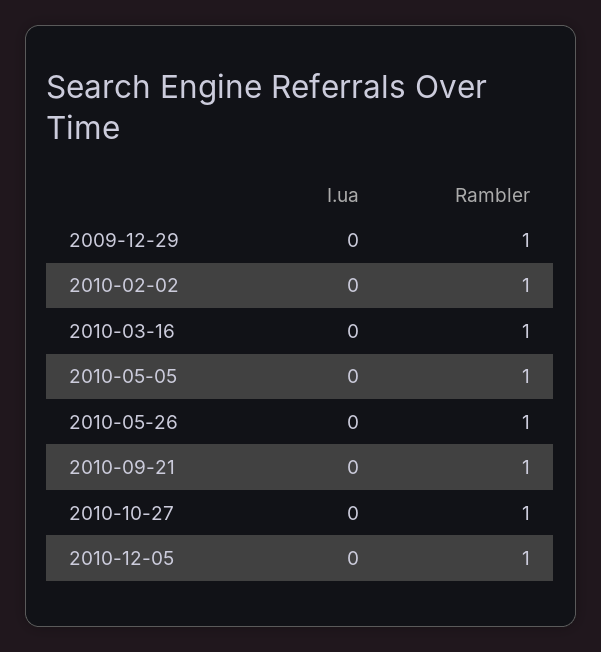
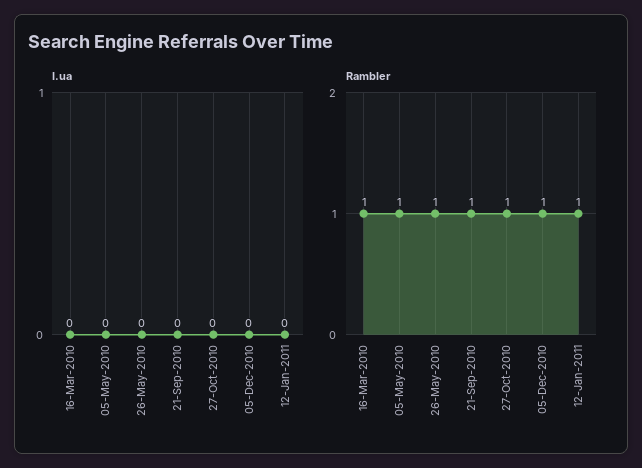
I.ua, 2009-12-29: 0 -> none
Rambler, 2009-12-29: 1 -> none
I.ua, 2010-02-02: 0 -> none
Rambler, 2010-02-02: 1 -> none
I.ua, 12-Jan-2011: none -> 0
Rambler, 12-Jan-2011: none -> 1

